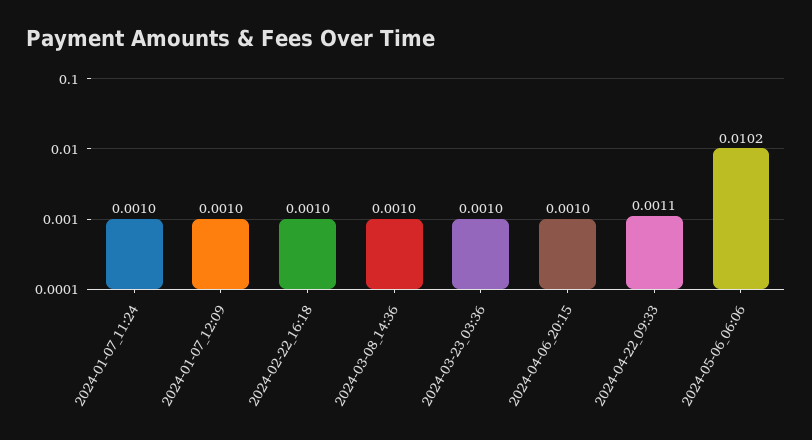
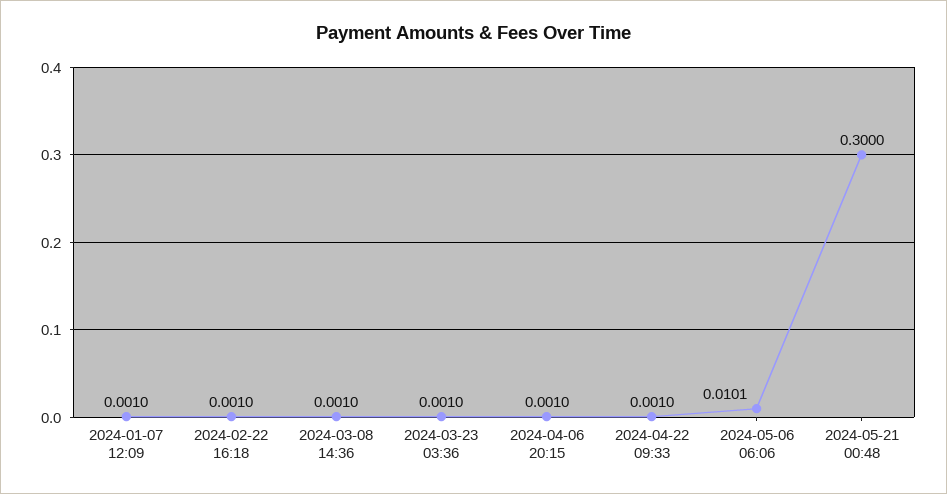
2024-01-07_11:24: 0.001 -> none
2024-04-22_09:33: 0.0011 -> 0.001
2024-05-06_06:06: 0.0102 -> 0.0101
2024-05-21 00:48: none -> 0.3

